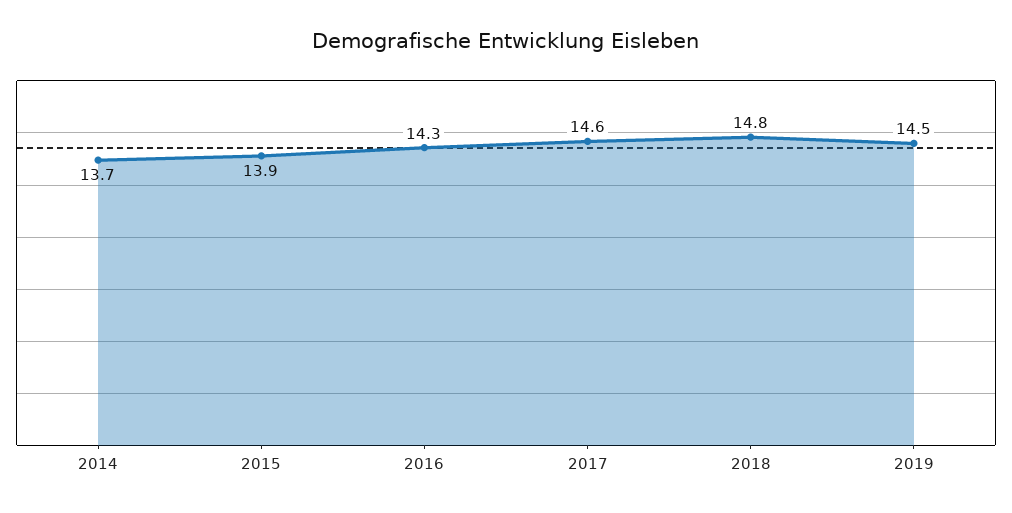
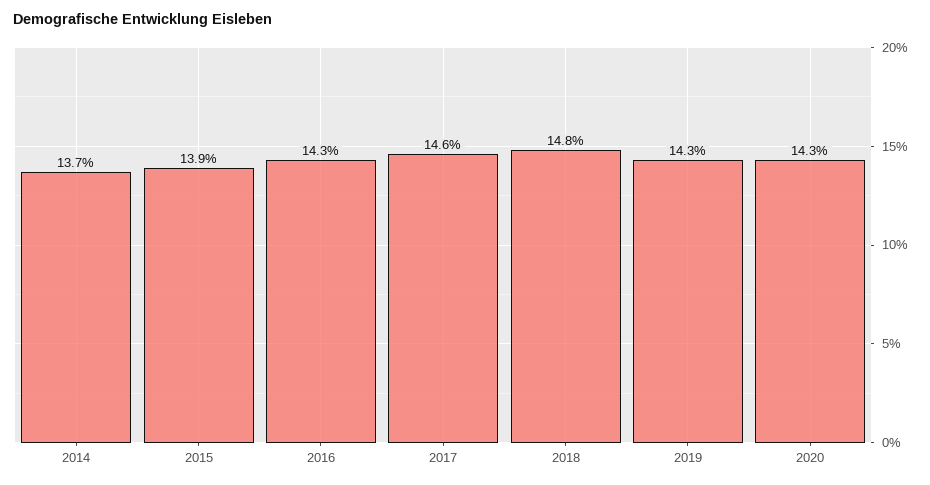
2019: 14.5 -> 14.3
2020: none -> 14.3

